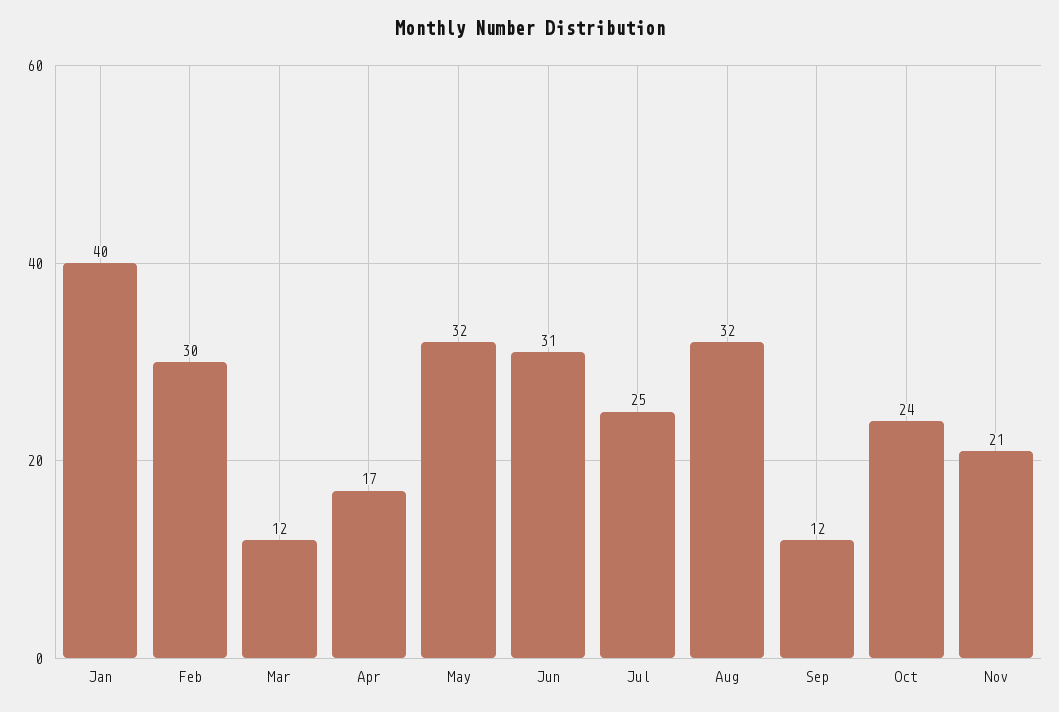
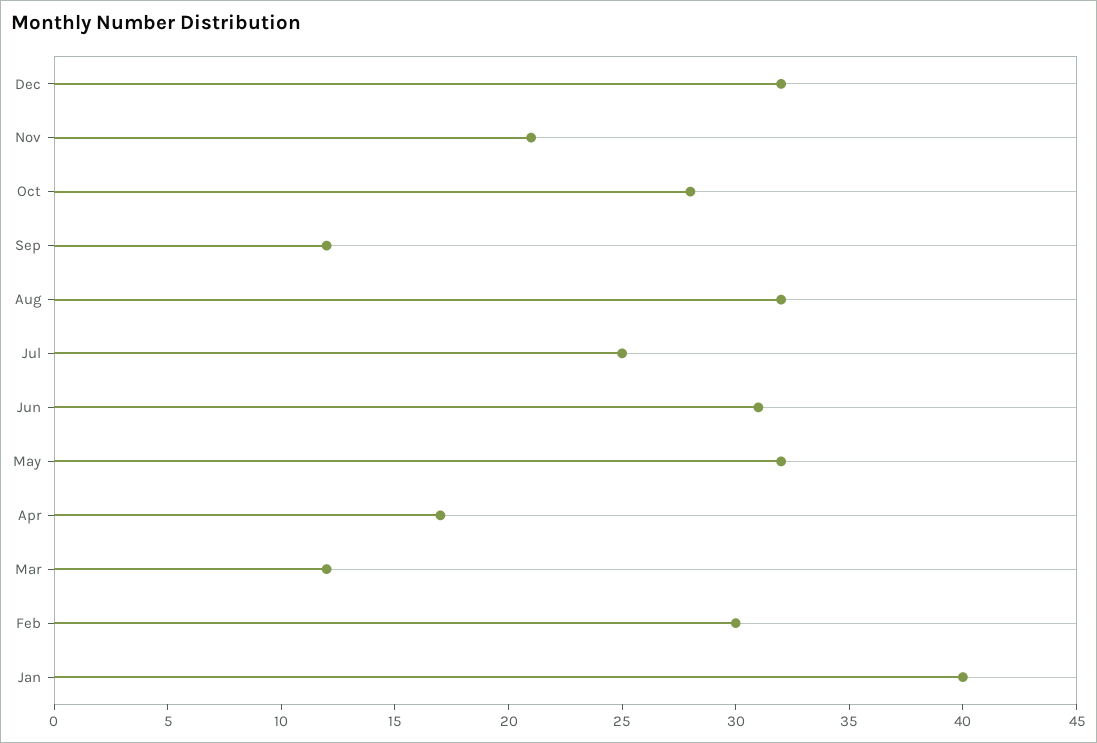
Oct: 24 -> 28
Dec: none -> 32

